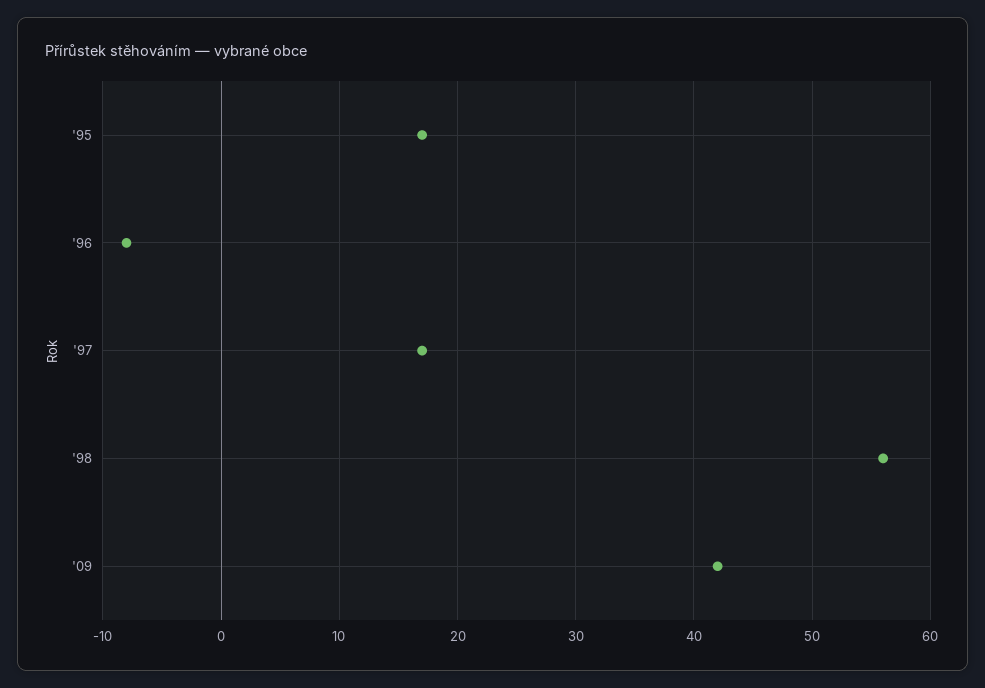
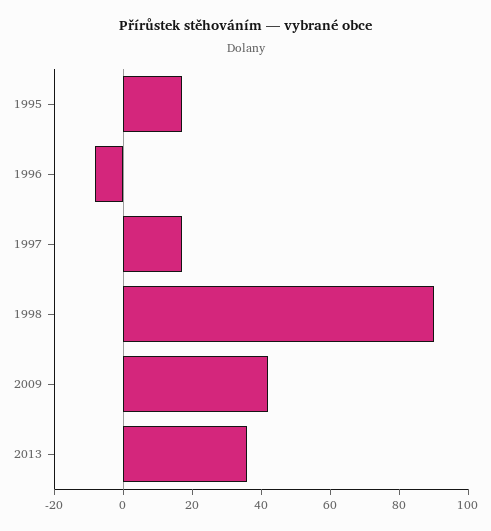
'98: 56 -> 90
2013: none -> 35

